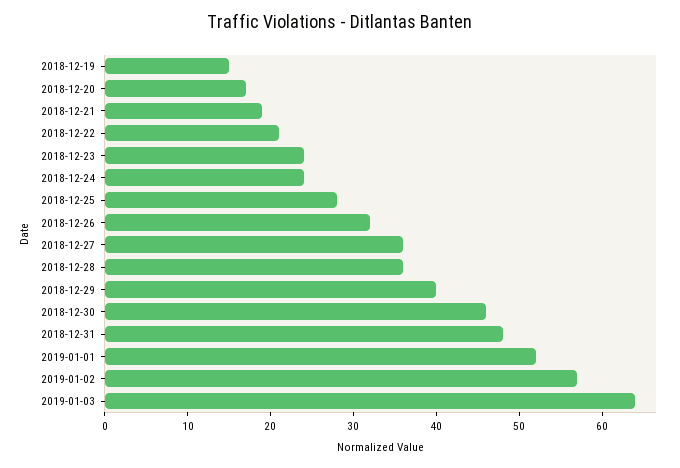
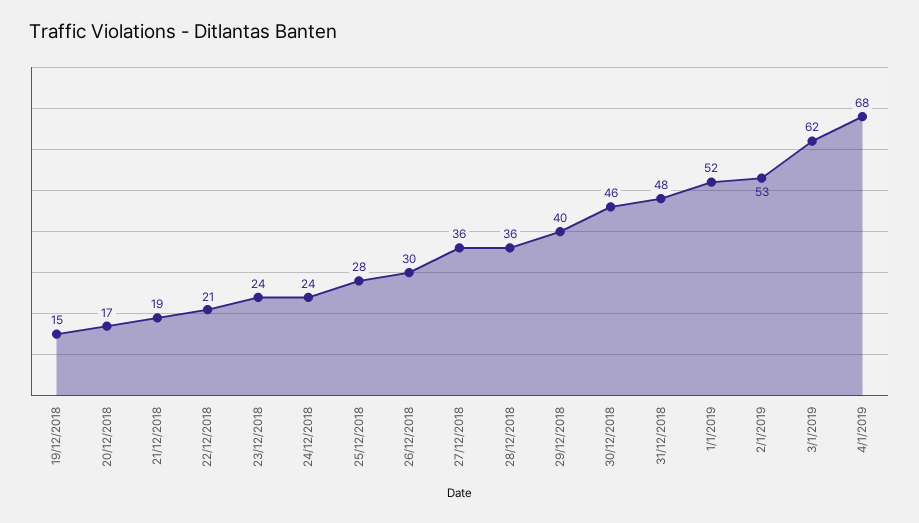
2018-12-26: 32 -> 30
2019-01-02: 57 -> 53
2019-01-03: 64 -> 62
4/1/2019: none -> 68

